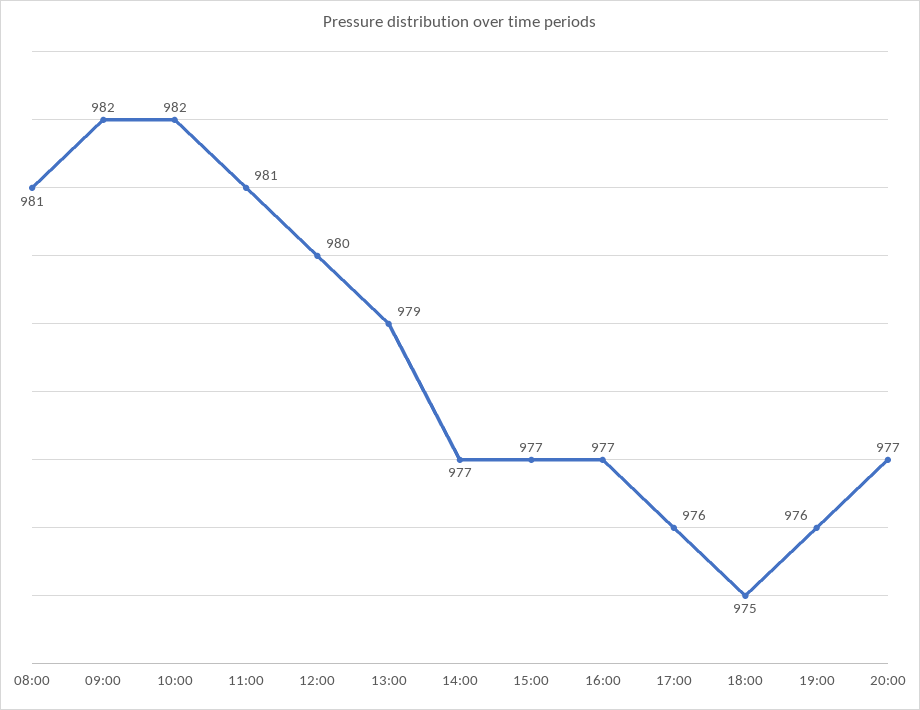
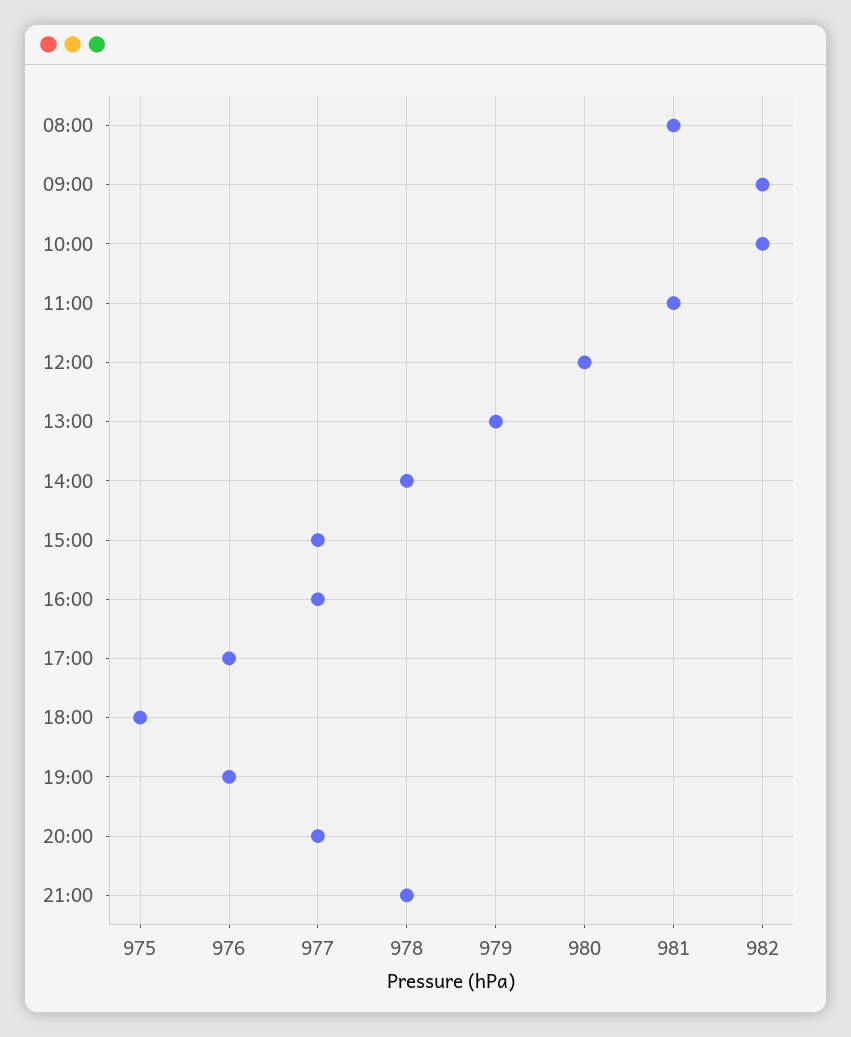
14:00: 977 -> 978
21:00: none -> 978

